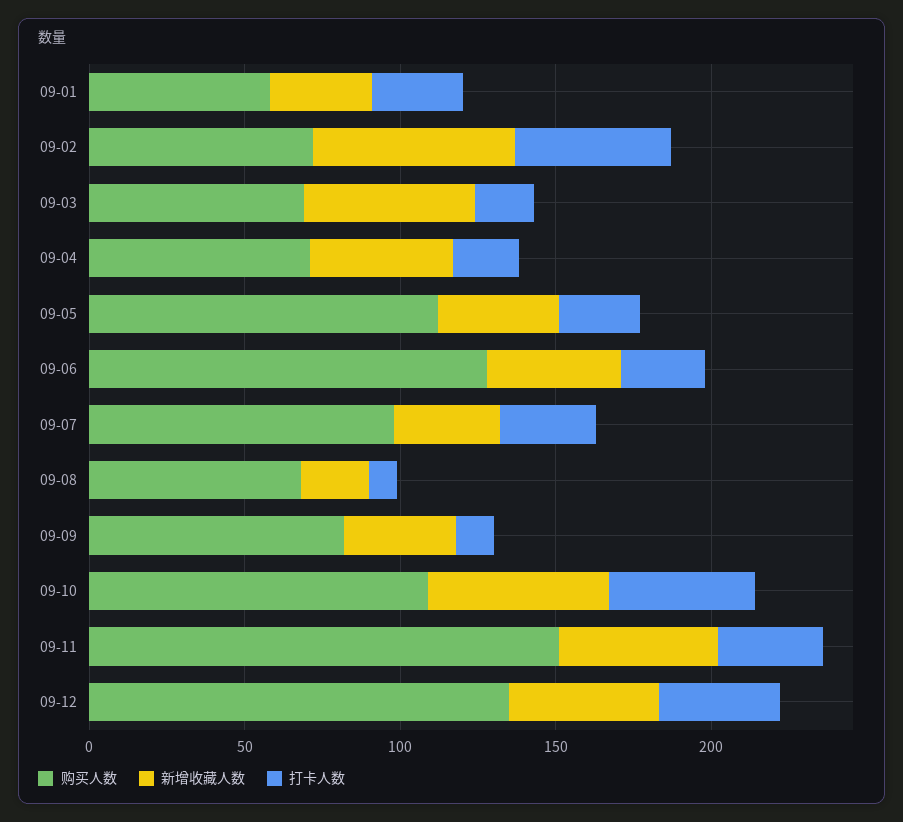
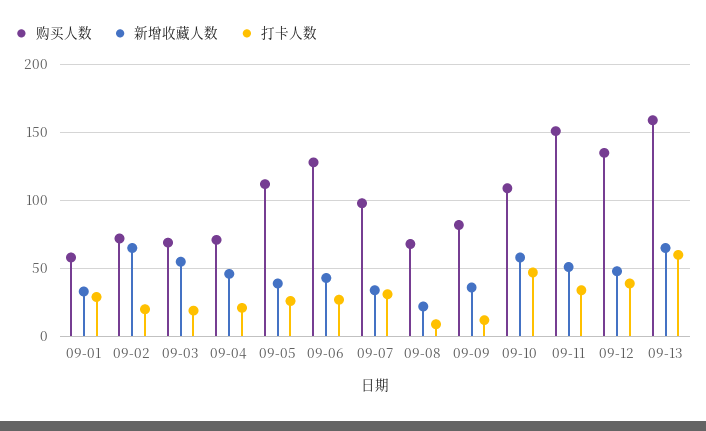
打卡人数, 09-02: 50 -> 20
购买人数, 09-13: none -> 160
新增收藏人数, 09-13: none -> 65
打卡人数, 09-13: none -> 60

